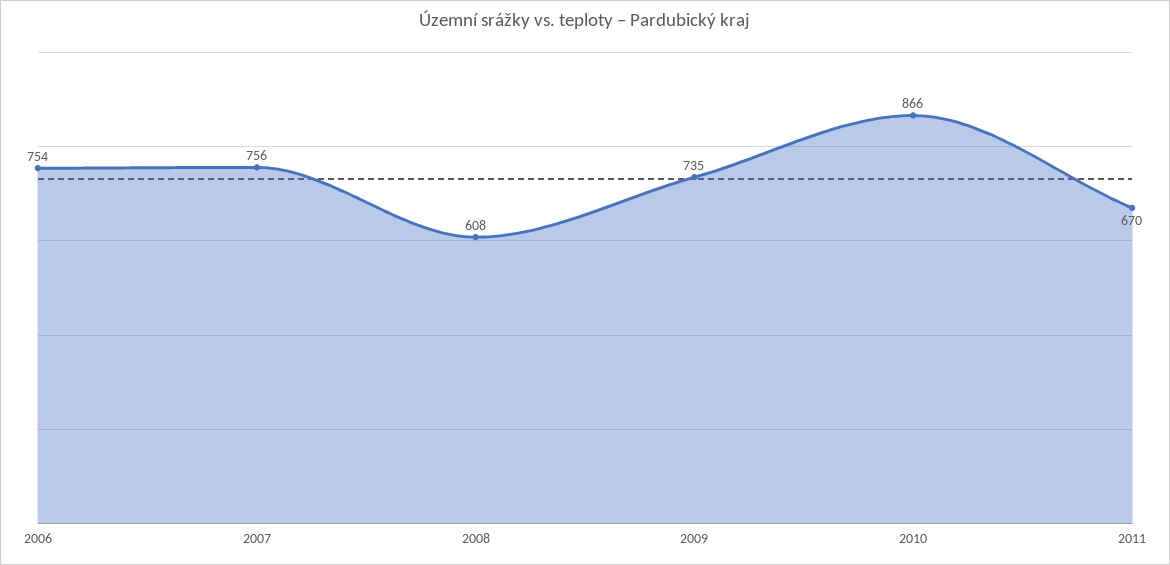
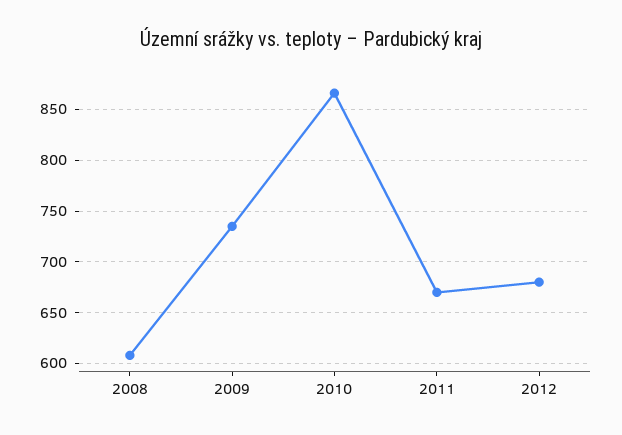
2006: 754 -> none
2007: 756 -> none
2012: none -> 680

